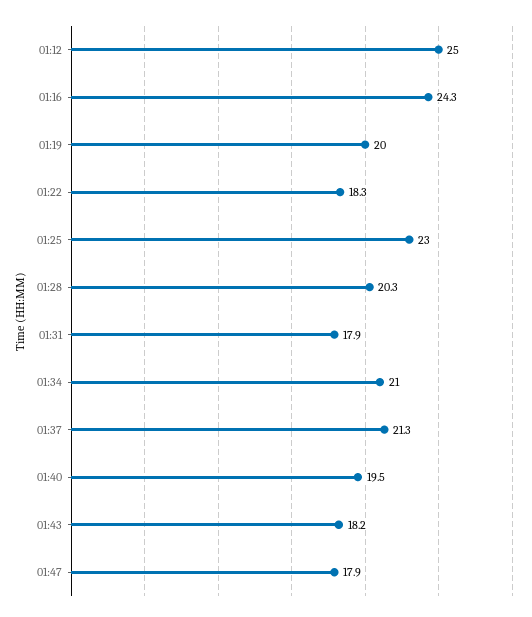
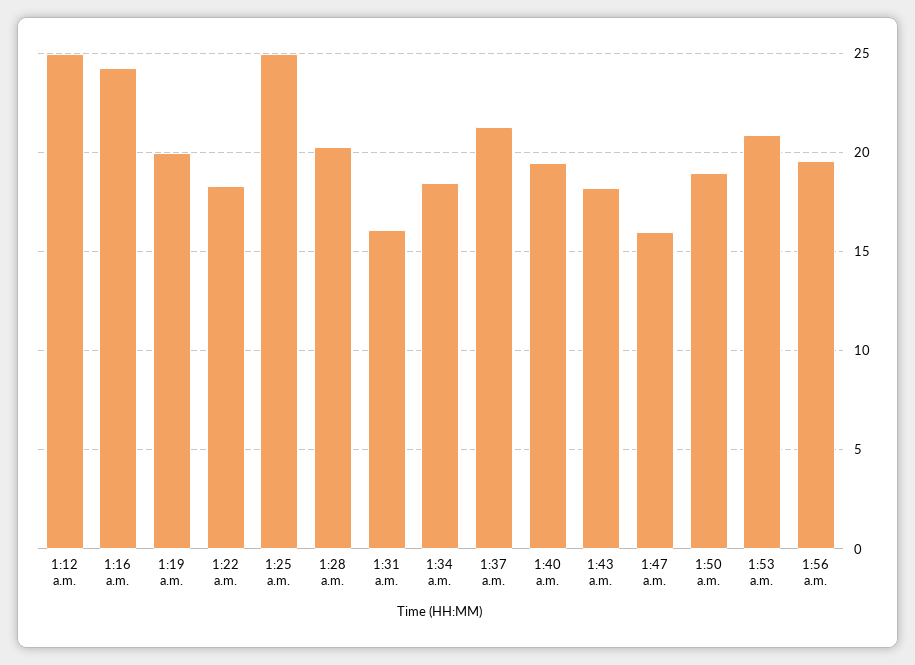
01:25: 23 -> 25
01:31: 17.9 -> 16
01:34: 21 -> 18.5
01:47: 17.9 -> 16
1:50 a.m.: none -> 19
1:53 a.m.: none -> 21
1:56 a.m.: none -> 19.5

